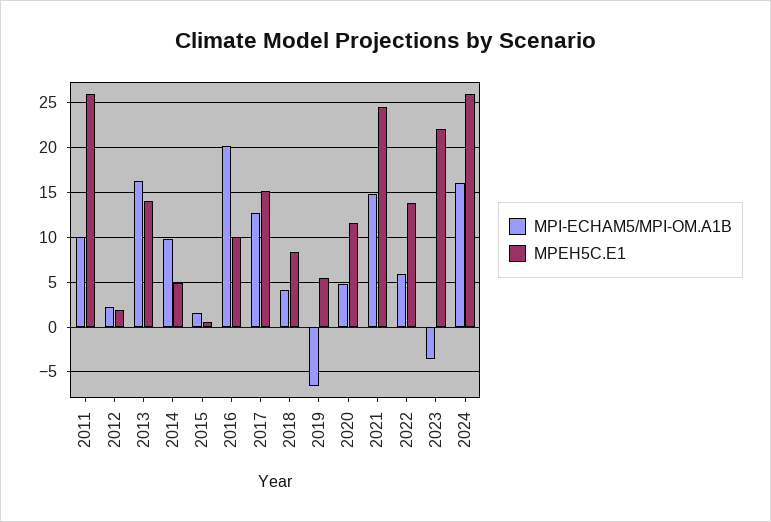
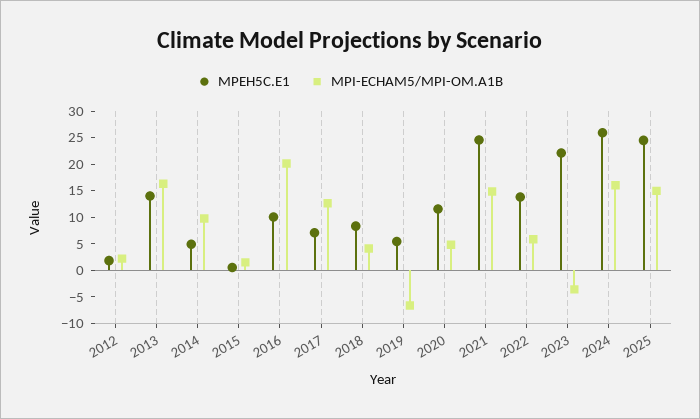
MPI-ECHAM5/MPI-OM.A1B, 2011: 10 -> none
MPEH5C.E1, 2011: 26 -> none
MPEH5C.E1, 2017: 15 -> 7.5
MPEH5C.E1, 2025: none -> 25
MPI-ECHAM5/MPI-OM.A1B, 2025: none -> 15

